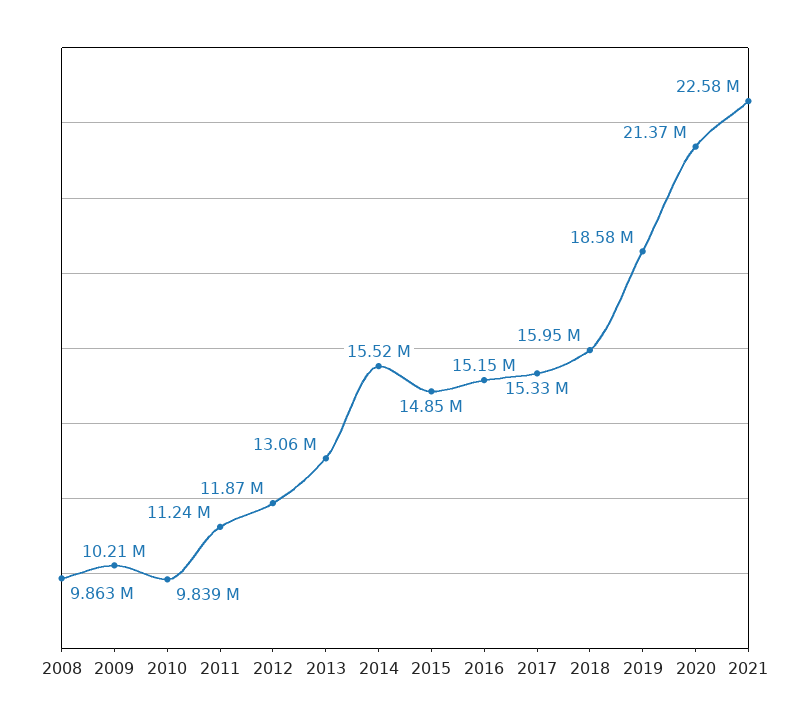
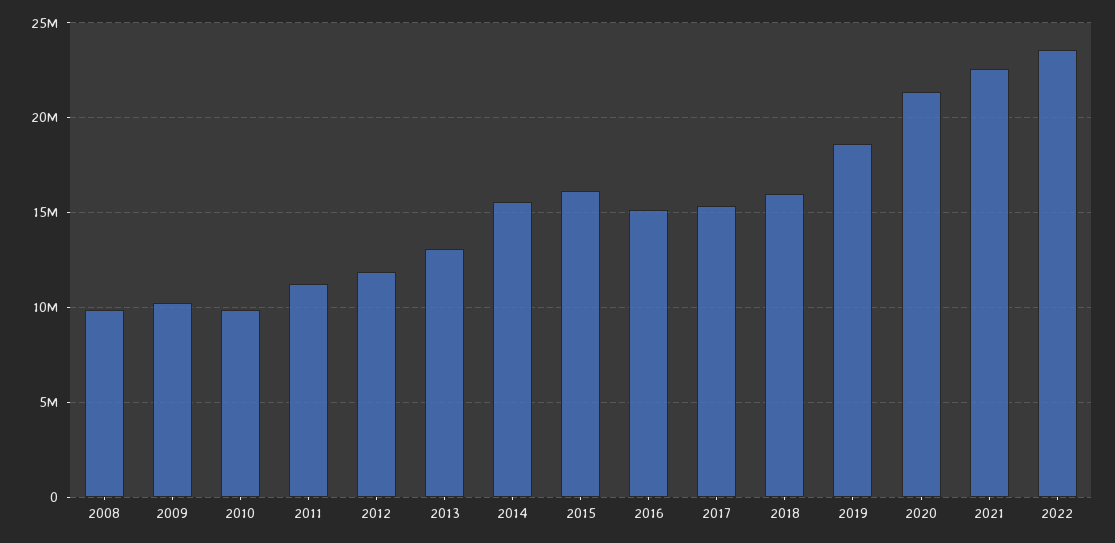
2015: 14850000 -> 16000000
2022: none -> 23500000

